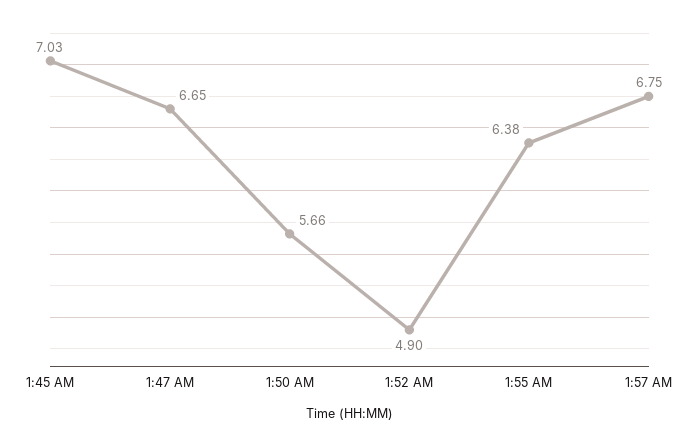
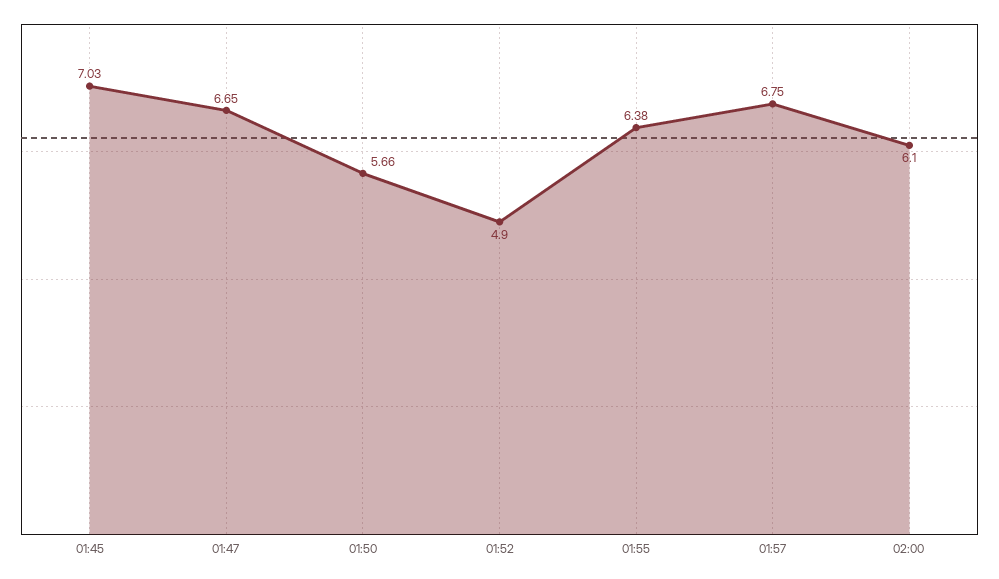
02:00: none -> 6.1

